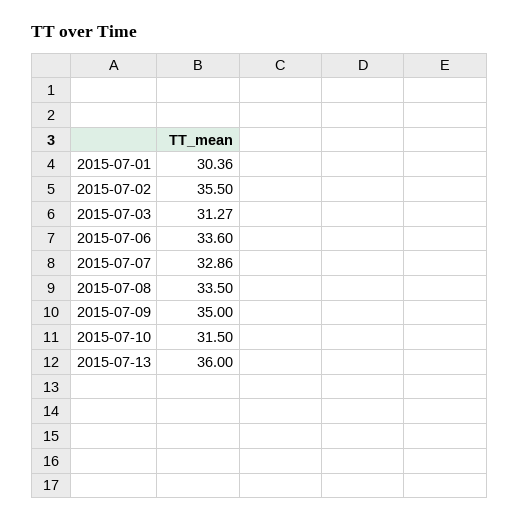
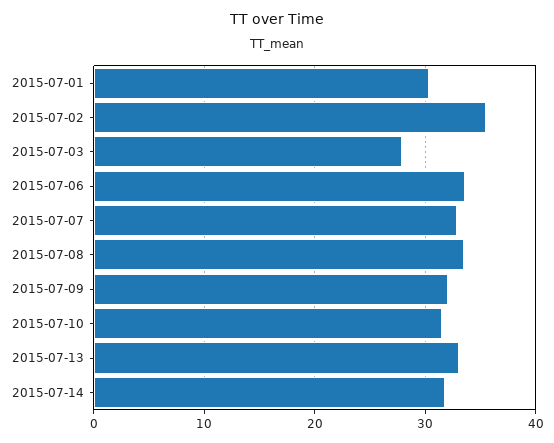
2015-07-03: 31.27 -> 28
2015-07-09: 35 -> 32
2015-07-13: 36 -> 33
2015-07-14: none -> 32

